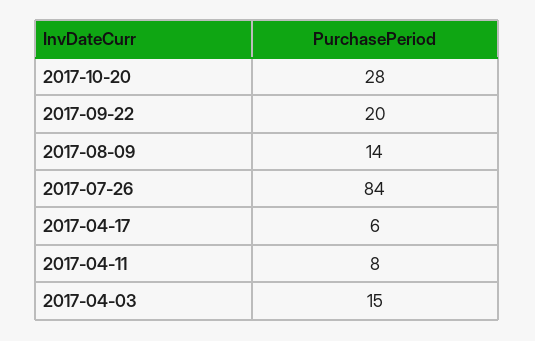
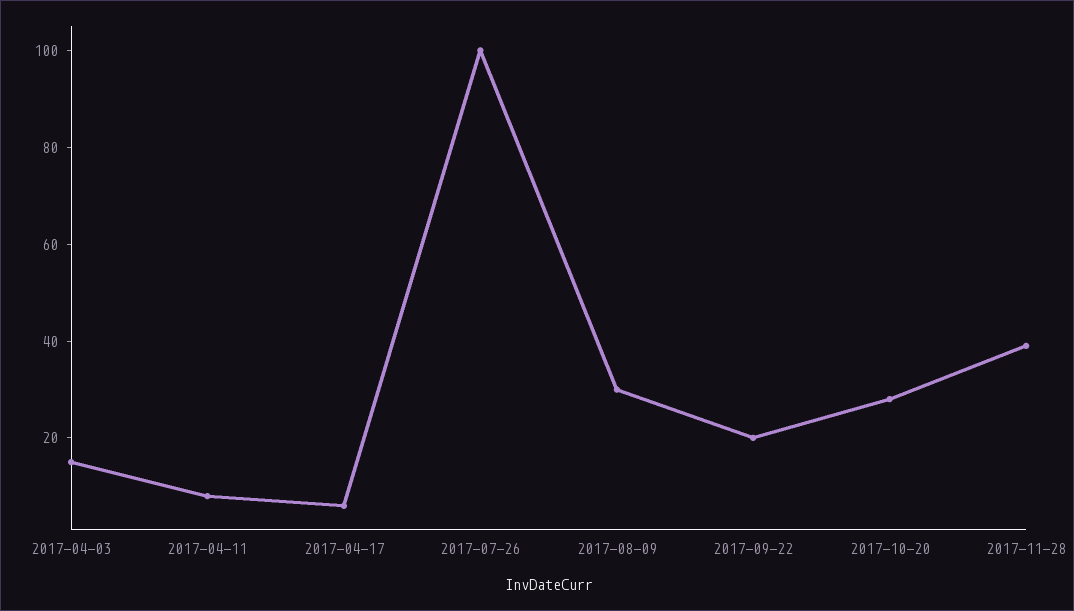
2017-08-09: 14 -> 30
2017-07-26: 84 -> 100
2017-11-28: none -> 40

